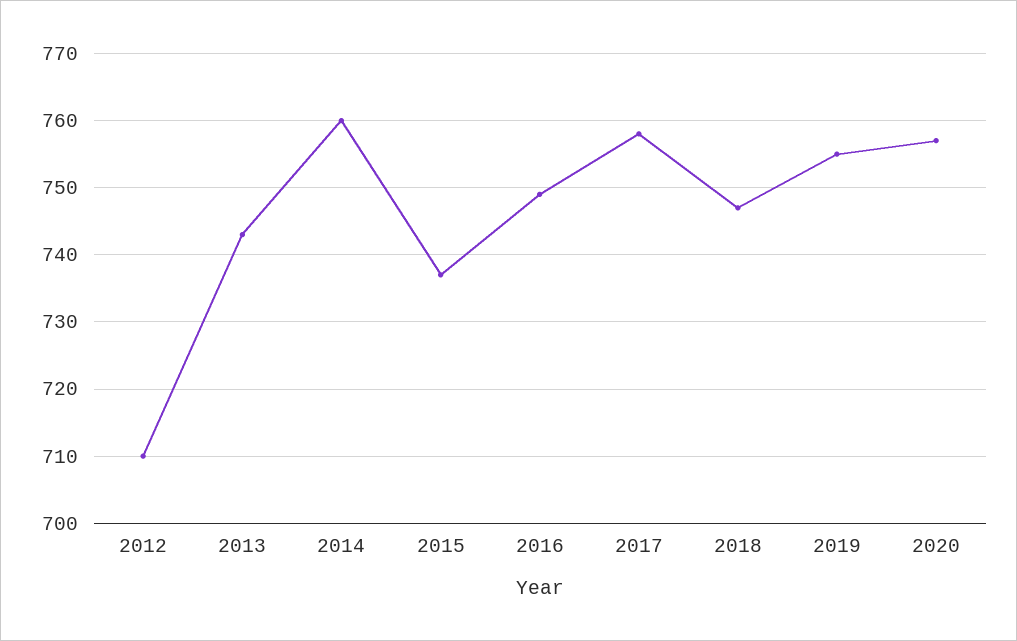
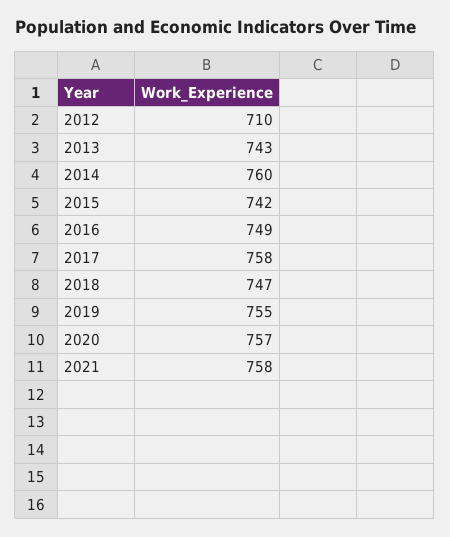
2015: 737 -> 742
2021: none -> 758

